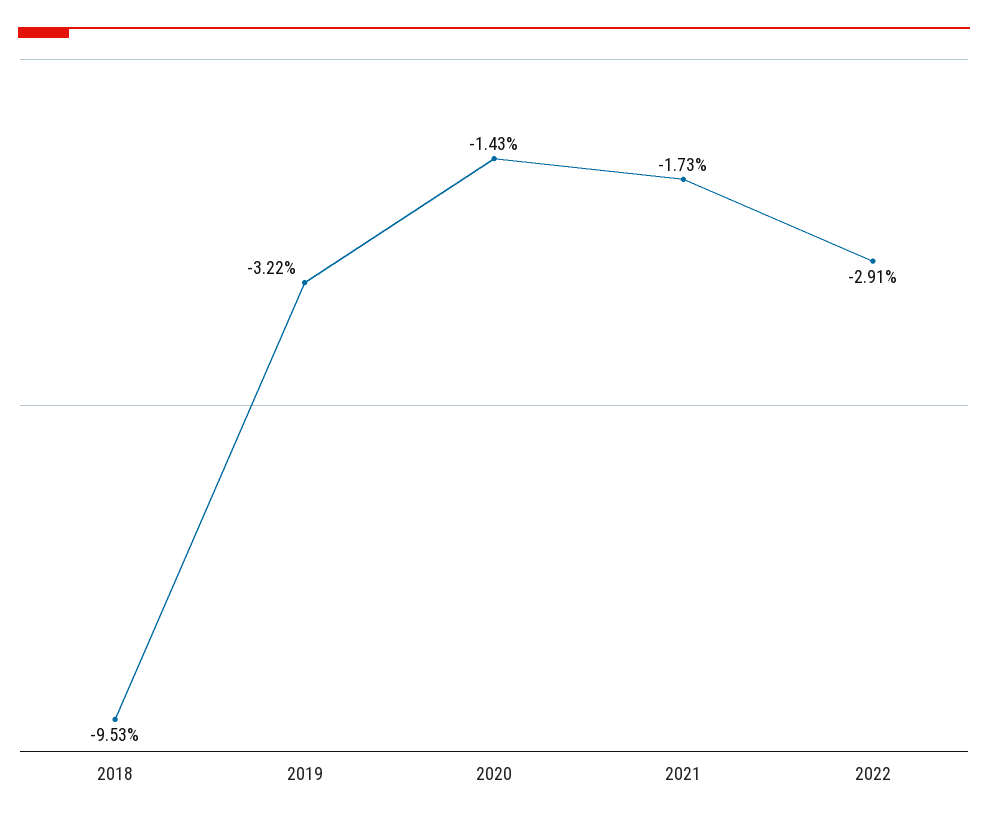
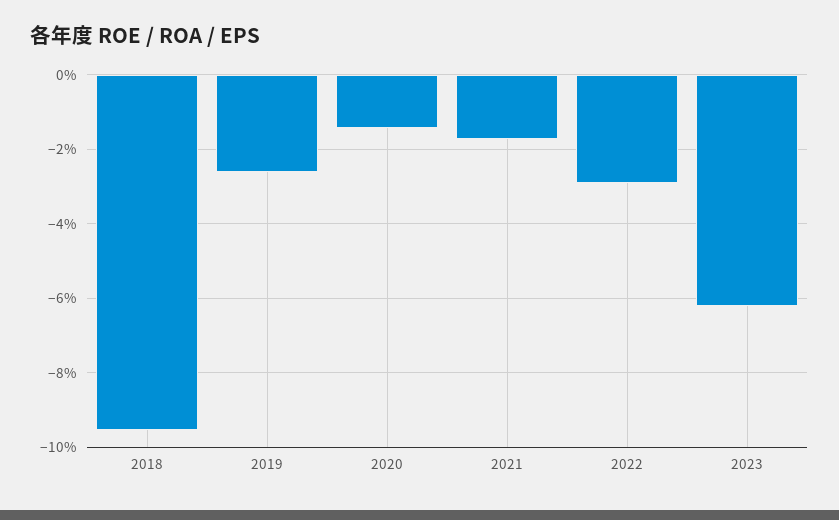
2019: -3.22 -> -2.6
2023: none -> -6.2

